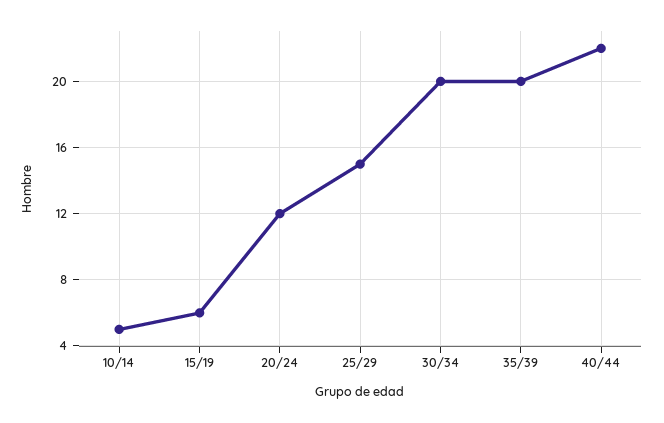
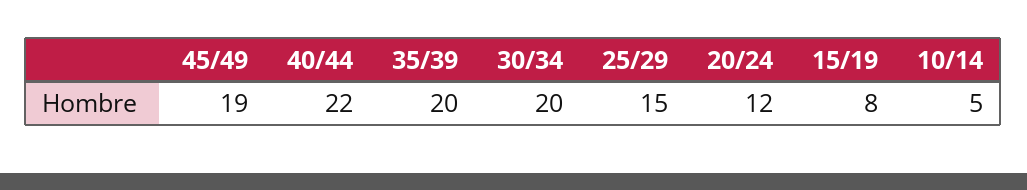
15/19: 6 -> 8
45/49: none -> 19

